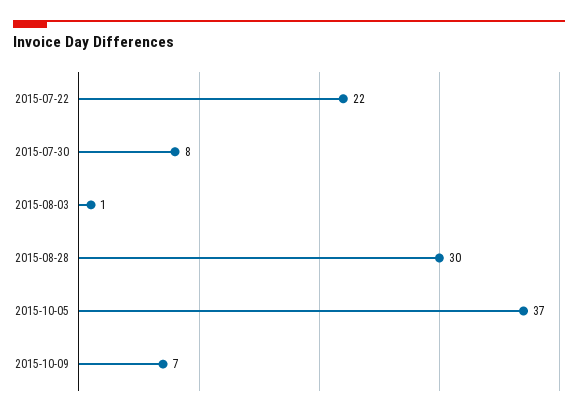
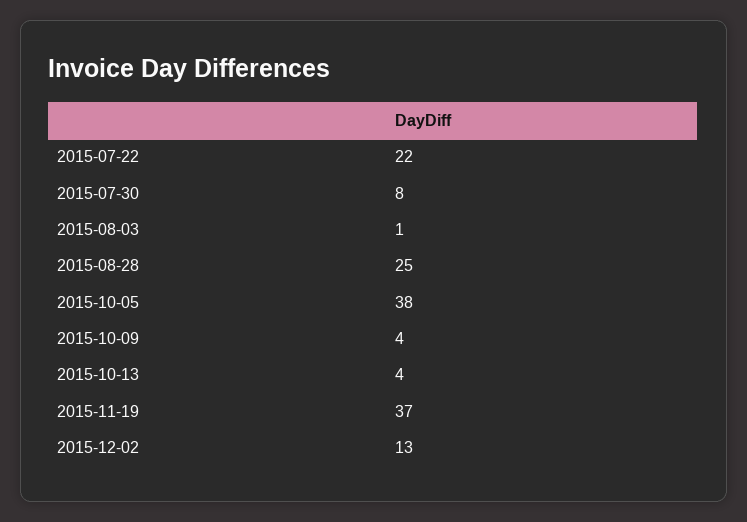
2015-08-28: 30 -> 25
2015-10-05: 37 -> 38
2015-10-09: 7 -> 4
2015-10-13: none -> 4
2015-11-19: none -> 37
2015-12-02: none -> 13

